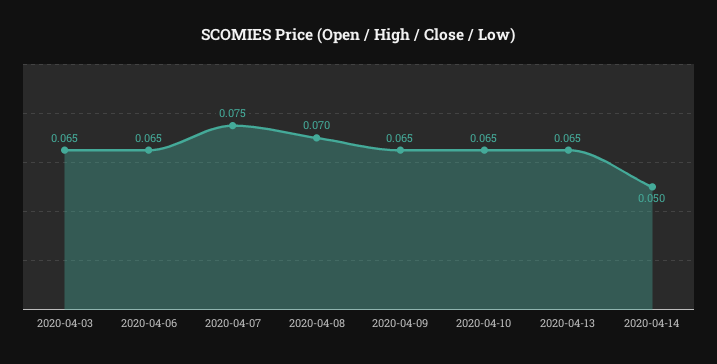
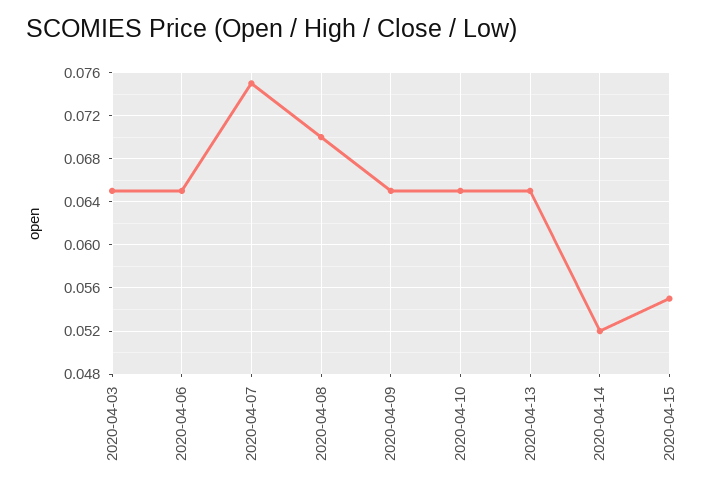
2020-04-14: 0.05 -> 0.052
2020-04-15: none -> 0.055

